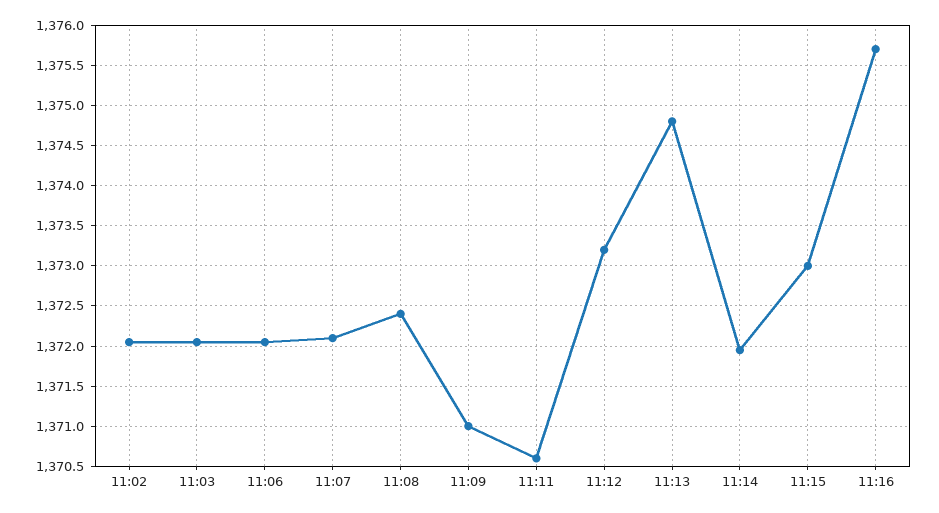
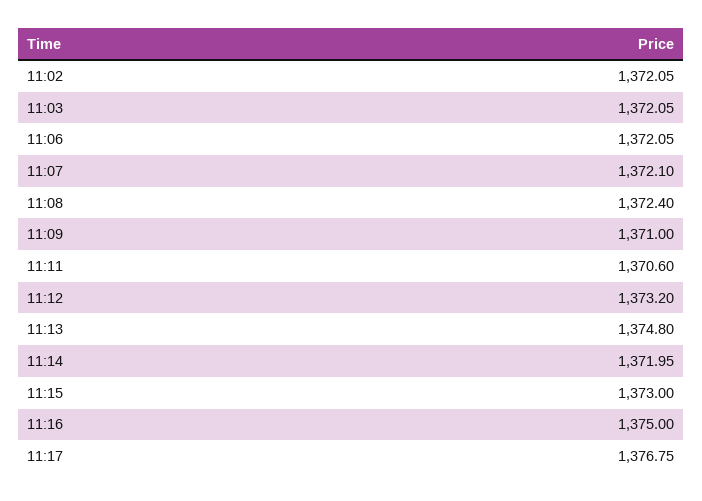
11:16: 1375.7 -> 1375
11:17: none -> 1376.75

